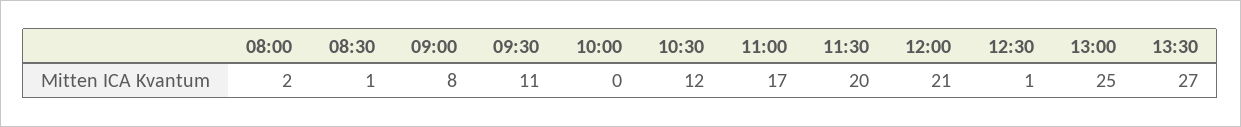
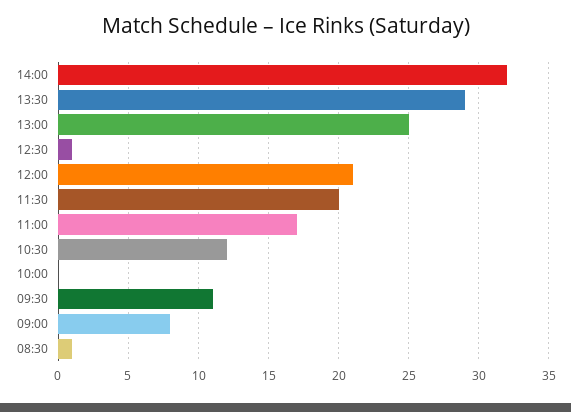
08:00: 2 -> none
13:30: 27 -> 29
14:00: none -> 32

